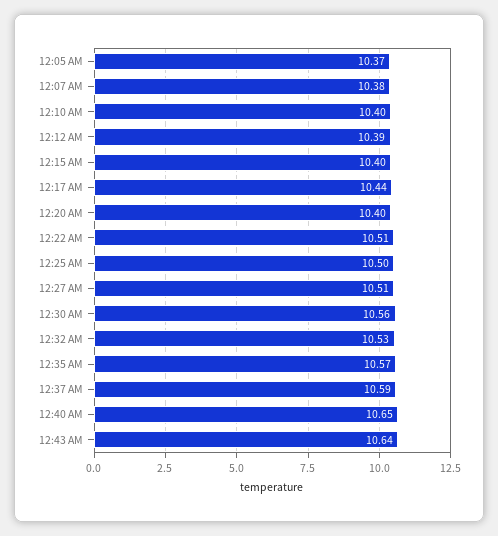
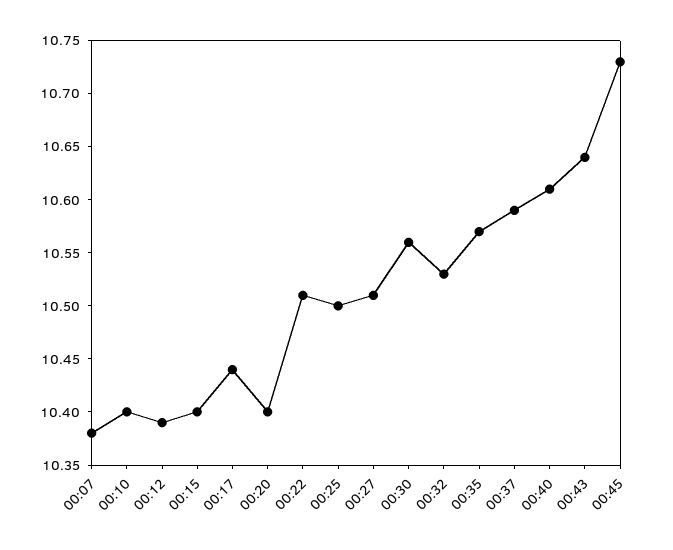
12:05 AM: 10.37 -> none
12:40 AM: 10.65 -> 10.61
00:45: none -> 10.73

